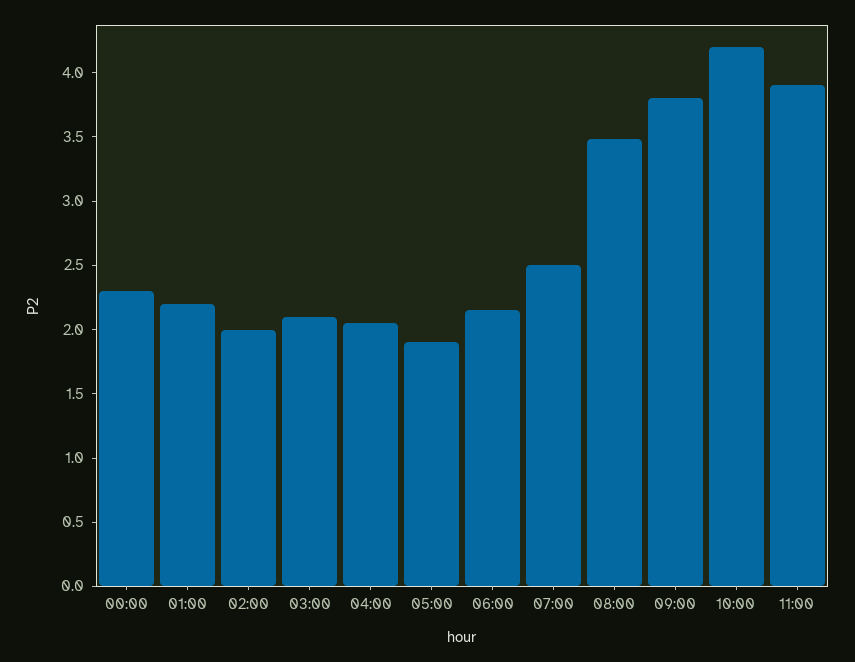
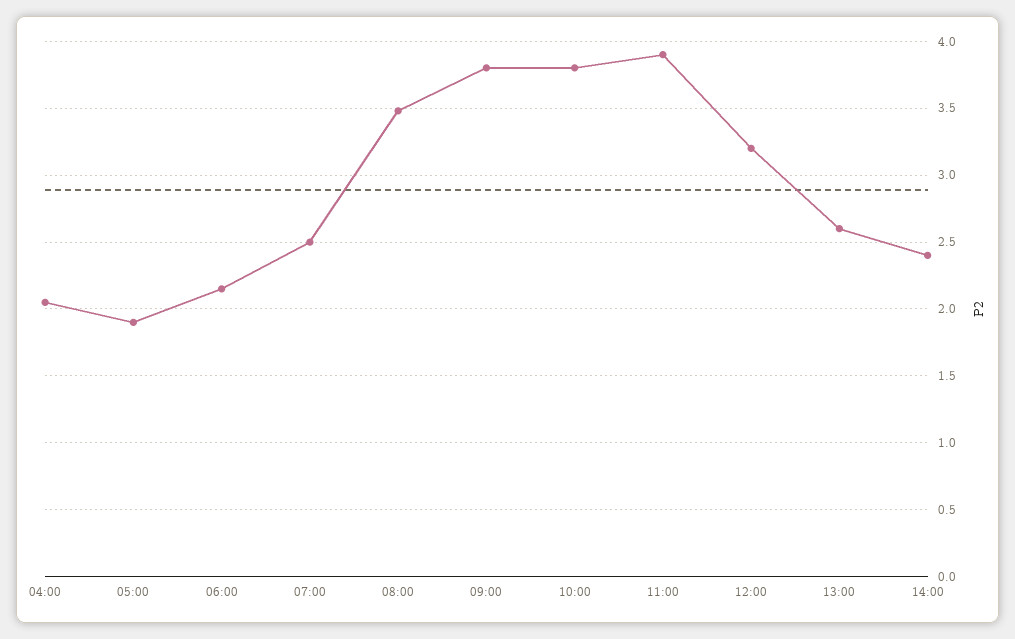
00:00: 2.3 -> none
01:00: 2.2 -> none
02:00: 2 -> none
03:00: 2.1 -> none
10:00: 4.2 -> 3.8
12:00: none -> 3.2
13:00: none -> 2.6
14:00: none -> 2.4

